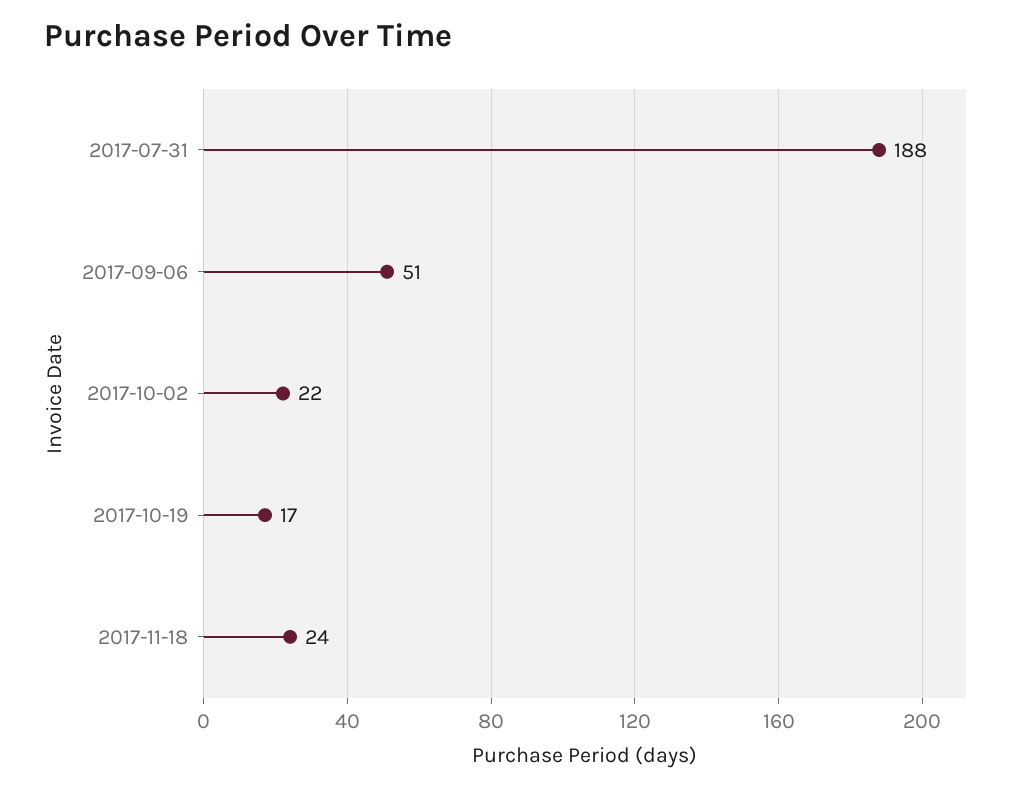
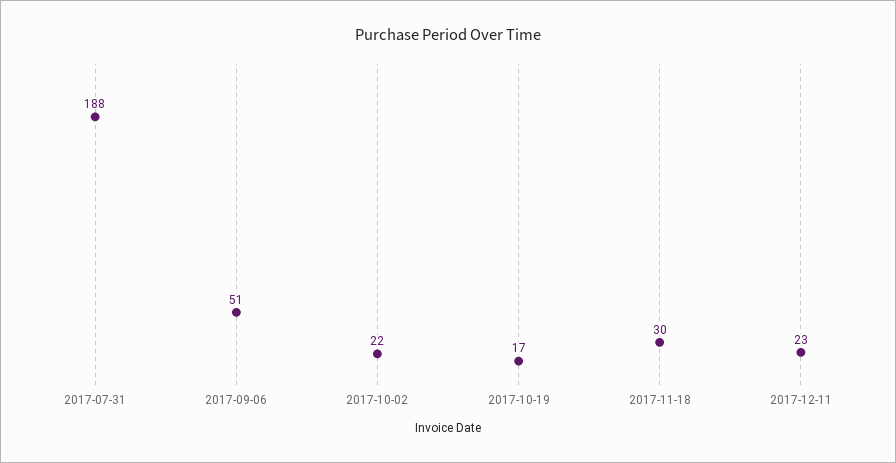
2017-11-18: 24 -> 30
2017-12-11: none -> 23

